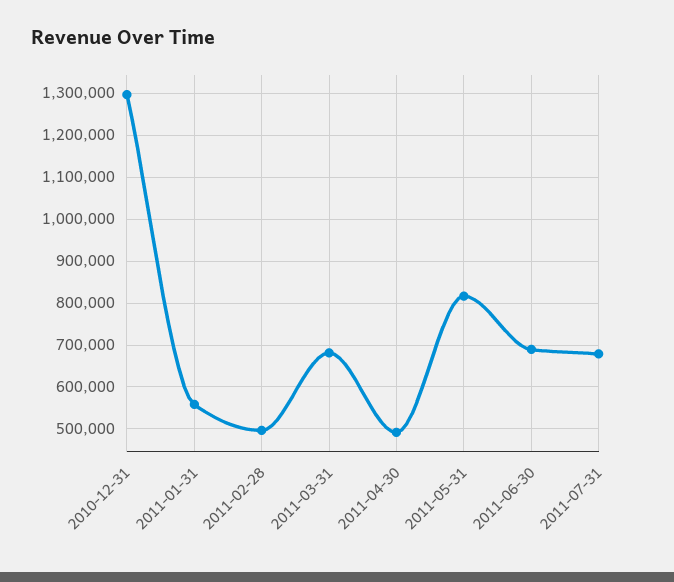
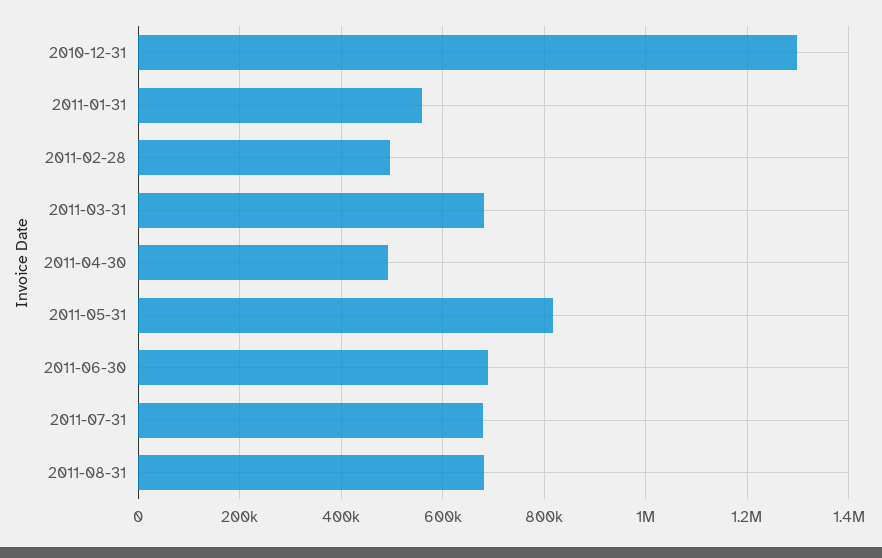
2011-08-31: none -> 680000

